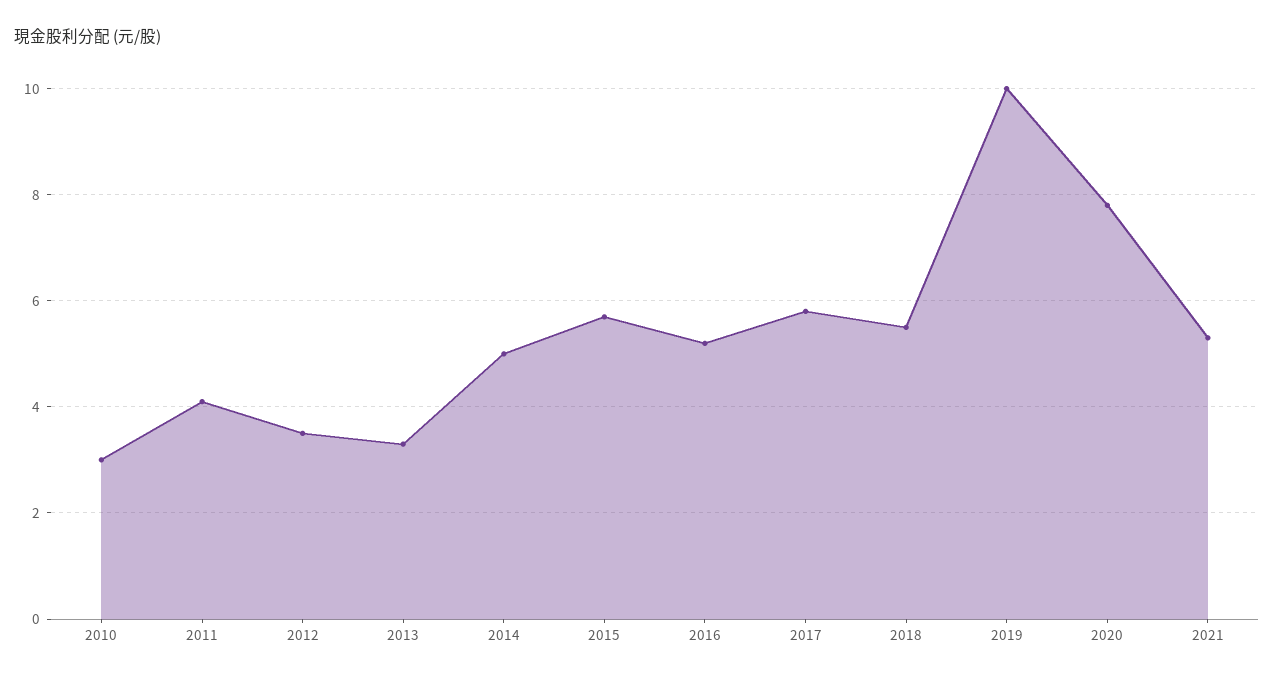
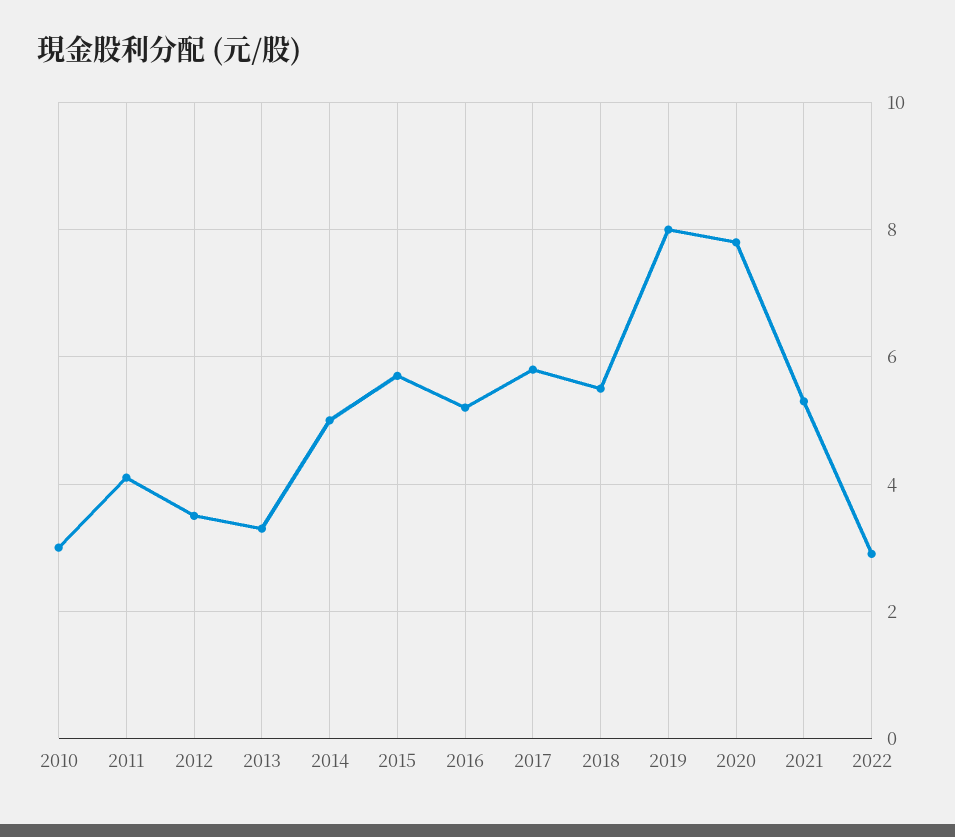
2019: 10 -> 8
2022: none -> 3

